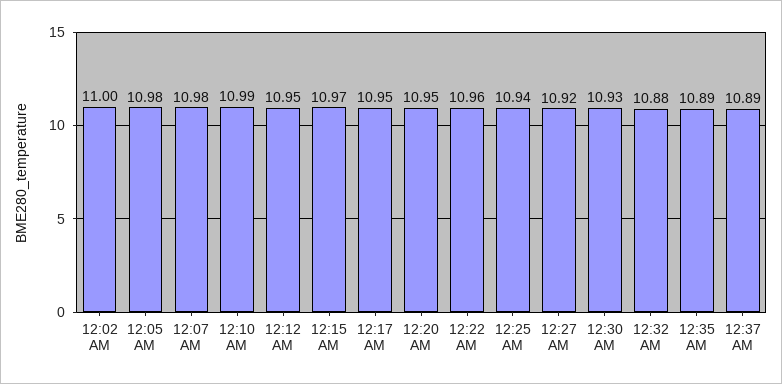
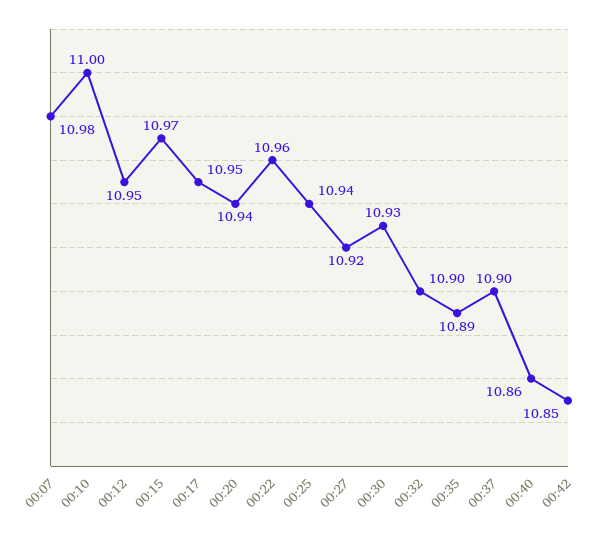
12:02 AM: 11 -> none
12:05 AM: 10.98 -> none
12:10 AM: 10.99 -> 11
12:20 AM: 10.95 -> 10.94
12:32 AM: 10.88 -> 10.9
12:37 AM: 10.89 -> 10.9
00:40: none -> 10.86
00:42: none -> 10.85

